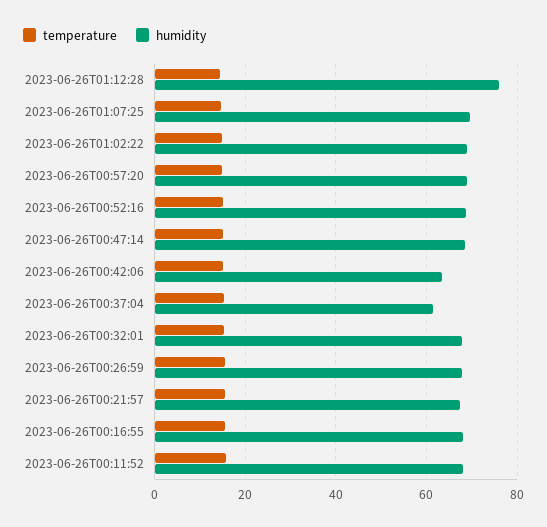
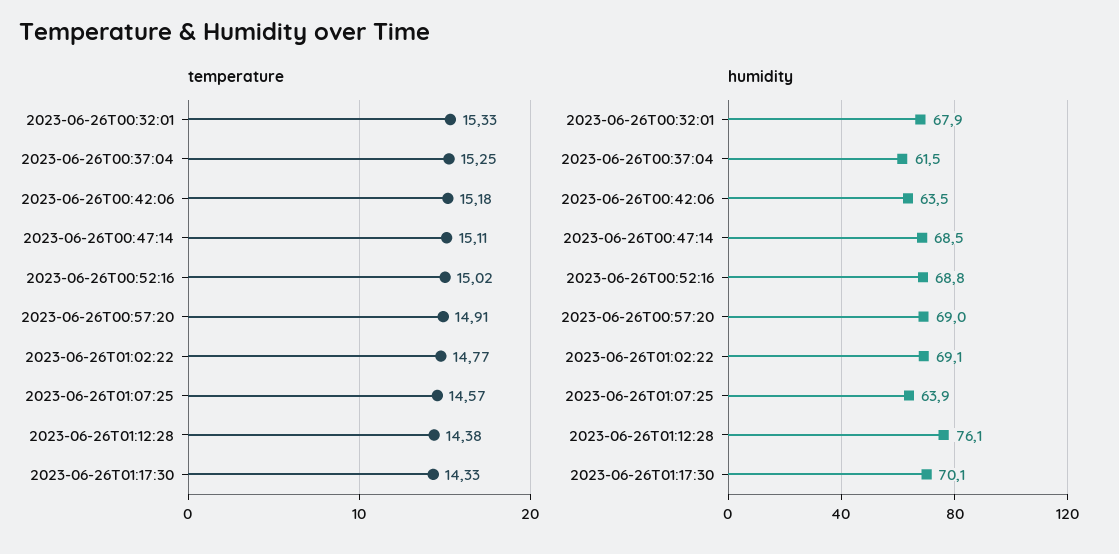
humidity, 2023-06-26T01:07:25: 70 -> 63.9
temperature, 2023-06-26T00:26:59: 16 -> none
humidity, 2023-06-26T00:26:59: 68 -> none
temperature, 2023-06-26T00:21:57: 16 -> none
humidity, 2023-06-26T00:21:57: 68 -> none
temperature, 2023-06-26T00:16:55: 16 -> none
humidity, 2023-06-26T00:16:55: 68 -> none
temperature, 2023-06-26T00:11:52: 16 -> none
humidity, 2023-06-26T00:11:52: 68 -> none
temperature, 2023-06-26T01:17:30: none -> 14.33
humidity, 2023-06-26T01:17:30: none -> 70.1

